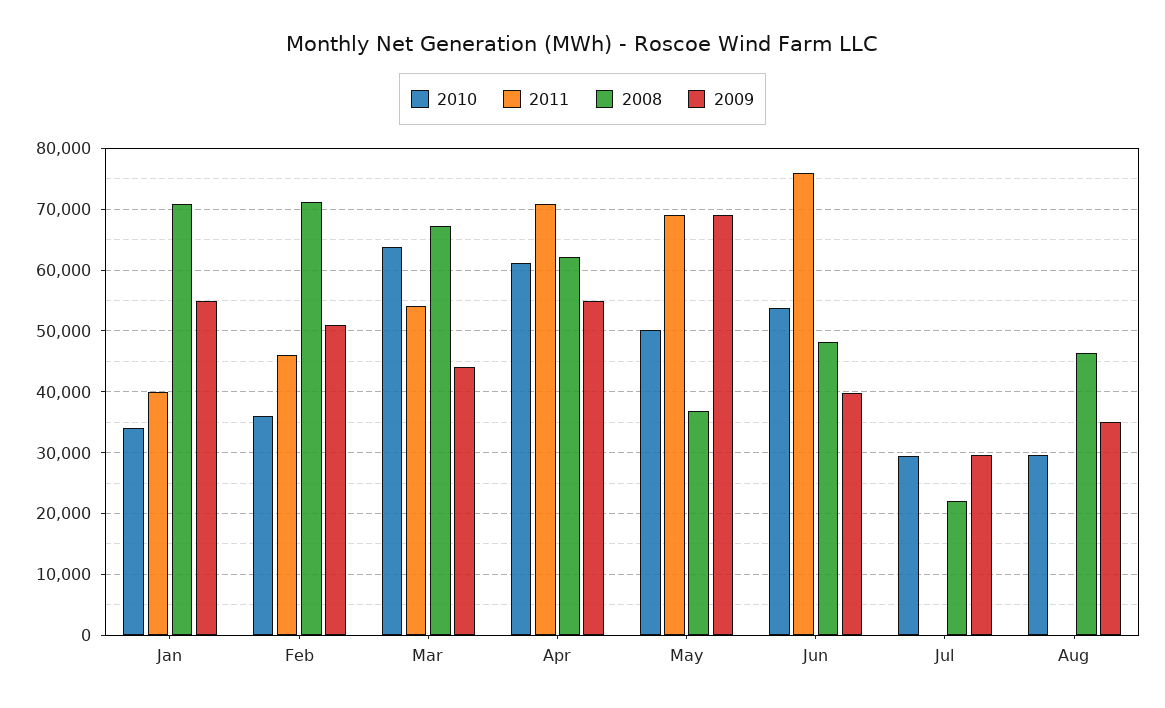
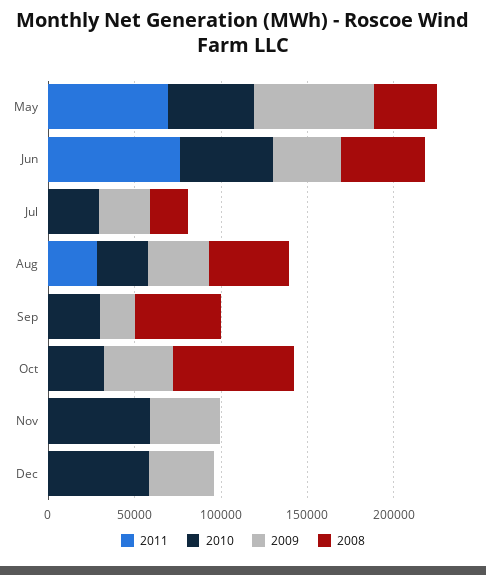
2010, Jan: 34000 -> none
2011, Jan: 40000 -> none
2008, Jan: 71000 -> none
2009, Jan: 55000 -> none
2010, Feb: 36000 -> none
2011, Feb: 46000 -> none
2008, Feb: 71000 -> none
2009, Feb: 51000 -> none
2010, Mar: 64000 -> none
2011, Mar: 54000 -> none
2008, Mar: 67000 -> none
2009, Mar: 44000 -> none
2010, Apr: 61000 -> none
2011, Apr: 71000 -> none
2008, Apr: 62000 -> none
2009, Apr: 55000 -> none
2011, Aug: 0 -> 30000
2011, Sep: none -> 0
2010, Sep: none -> 30000
2009, Sep: none -> 20000
2008, Sep: none -> 50000
2011, Oct: none -> 0
2010, Oct: none -> 30000
2009, Oct: none -> 40000
2008, Oct: none -> 70000
2011, Nov: none -> 0
2010, Nov: none -> 60000
2009, Nov: none -> 40000
2008, Nov: none -> 0
2011, Dec: none -> 0
2010, Dec: none -> 60000
2009, Dec: none -> 40000
2008, Dec: none -> 0

